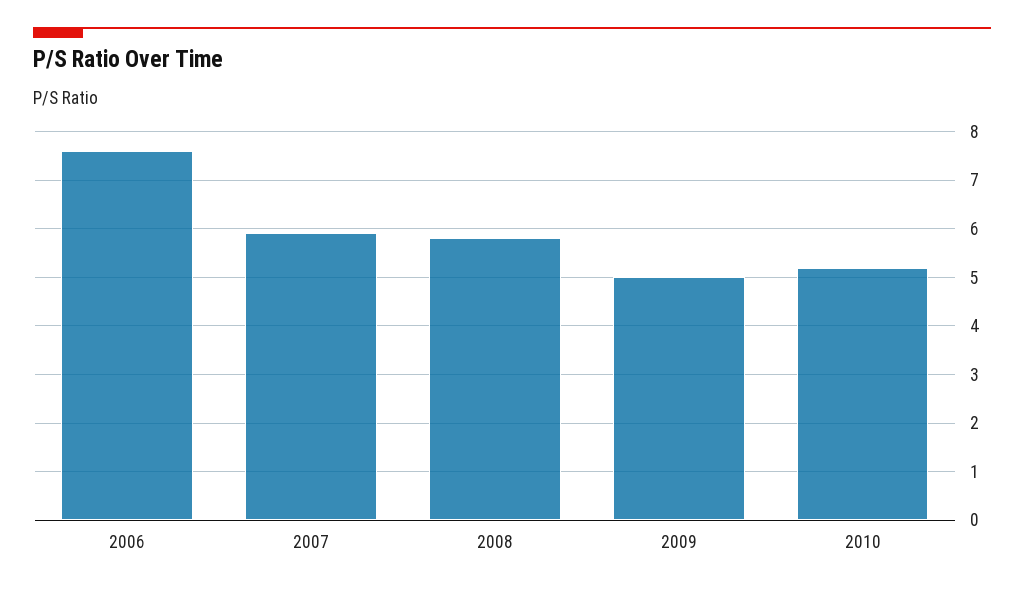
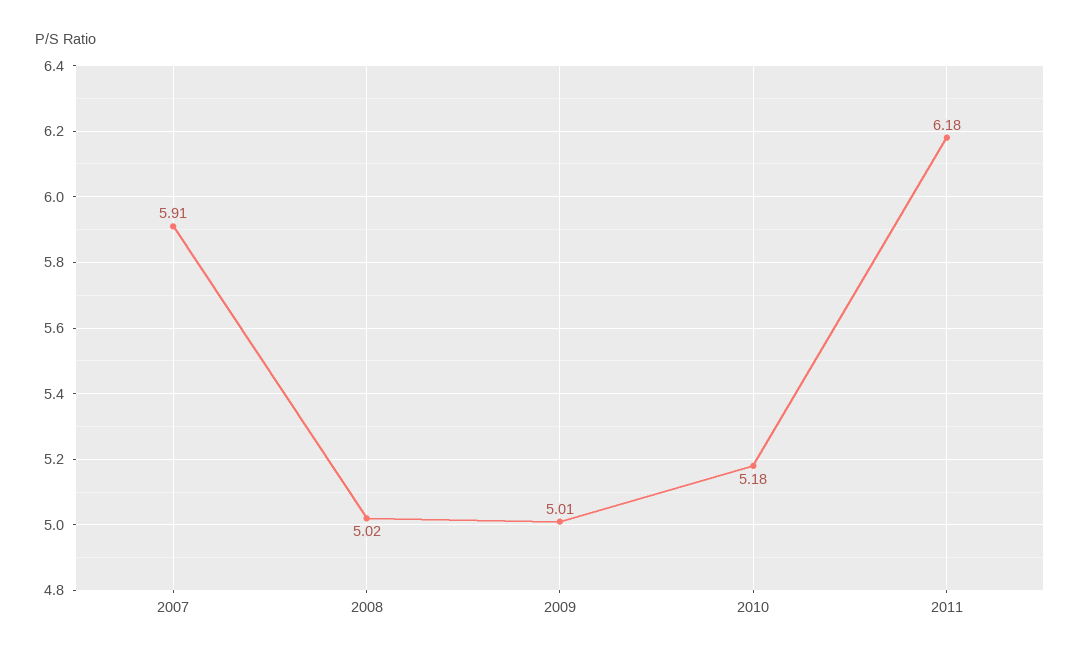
2006: 7.6 -> none
2008: 5.8 -> 5.02
2011: none -> 6.18

